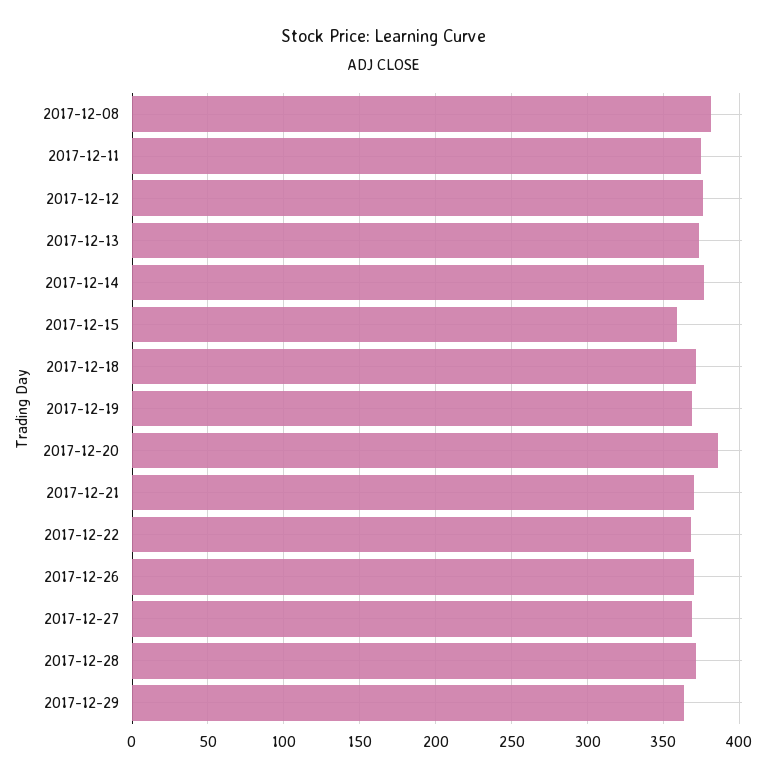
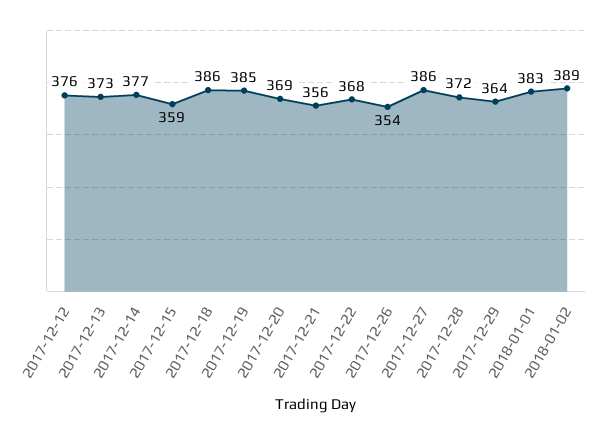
2017-12-08: 380 -> none
2017-12-11: 375 -> none
2017-12-18: 370 -> 386
2017-12-19: 370 -> 385
2017-12-20: 385 -> 369
2017-12-21: 370 -> 356
2017-12-26: 370 -> 354
2017-12-27: 370 -> 386
2018-01-01: none -> 383
2018-01-02: none -> 389

